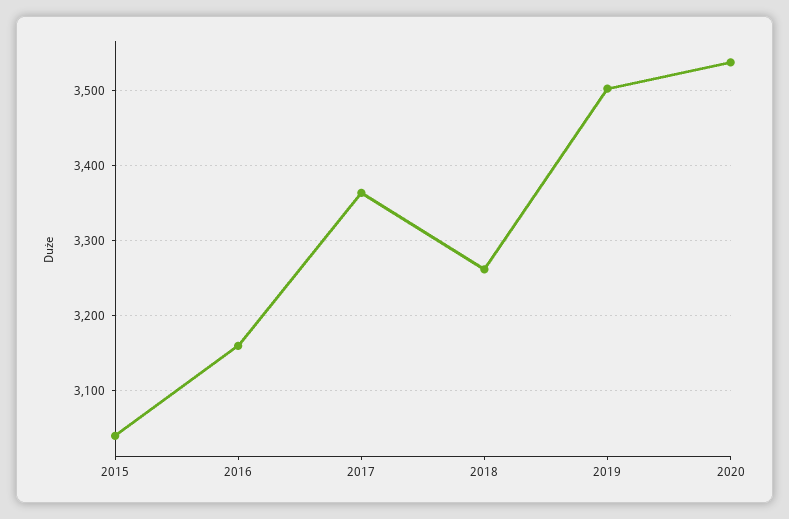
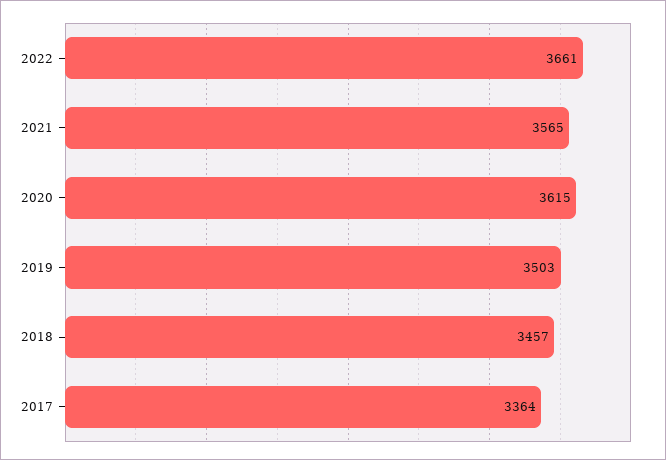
2015: 3040 -> none
2016: 3160 -> none
2018: 3260 -> 3457
2020: 3540 -> 3615
2022: none -> 3661
2021: none -> 3565

